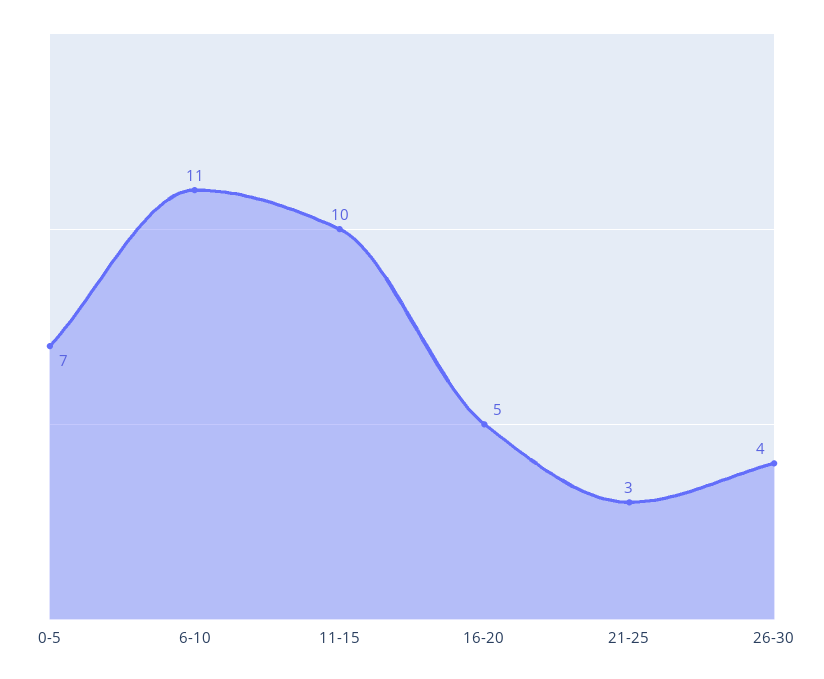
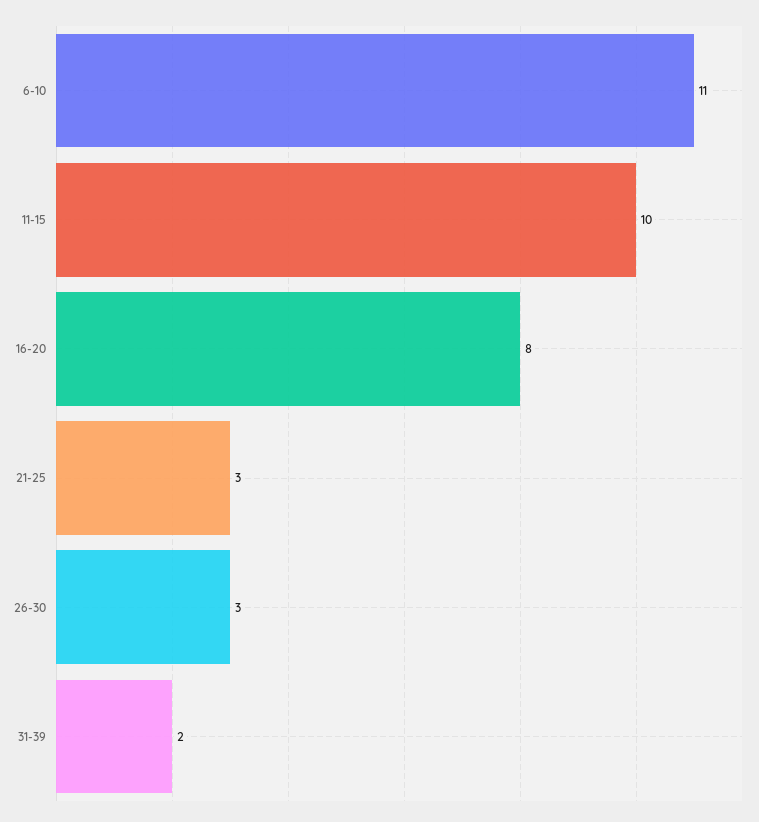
0-5: 7 -> none
16-20: 5 -> 8
26-30: 4 -> 3
31-39: none -> 2

